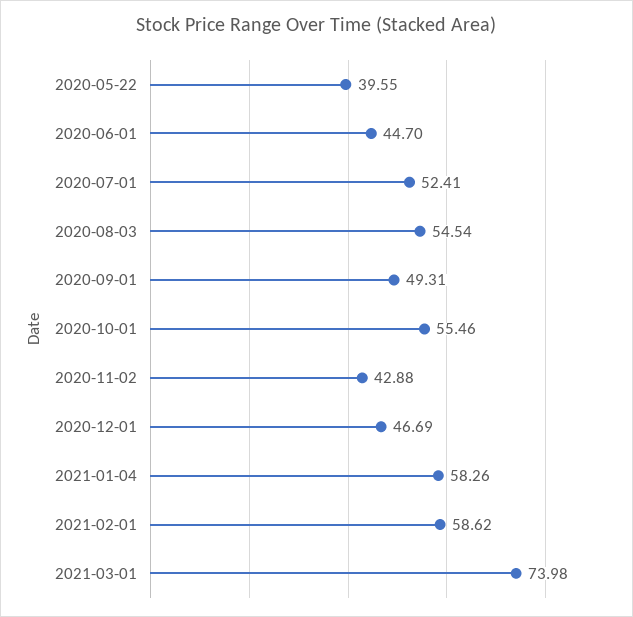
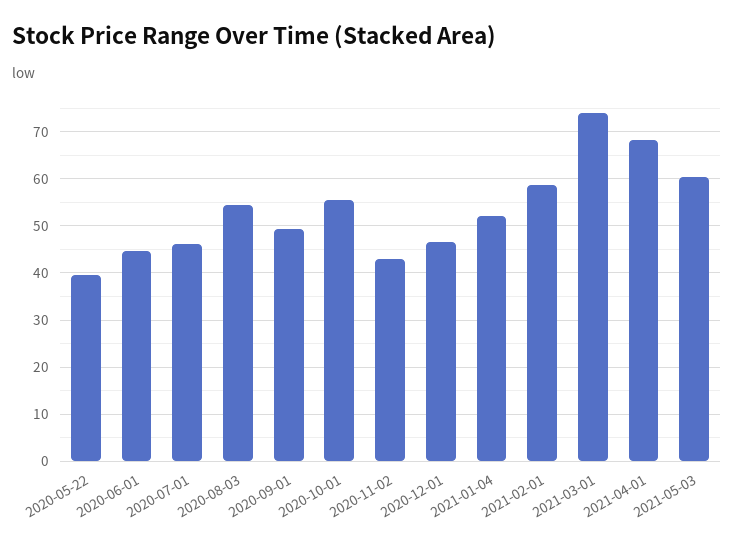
2020-07-01: 52.41 -> 46
2021-01-04: 58.26 -> 52
2021-04-01: none -> 68
2021-05-03: none -> 60

